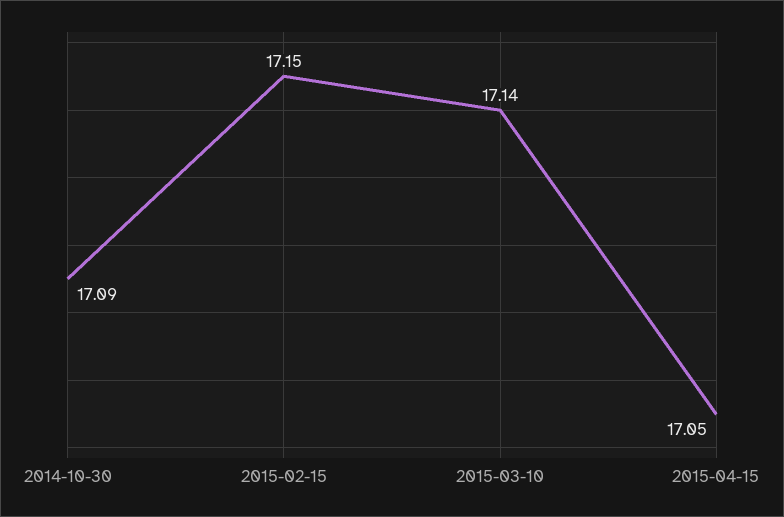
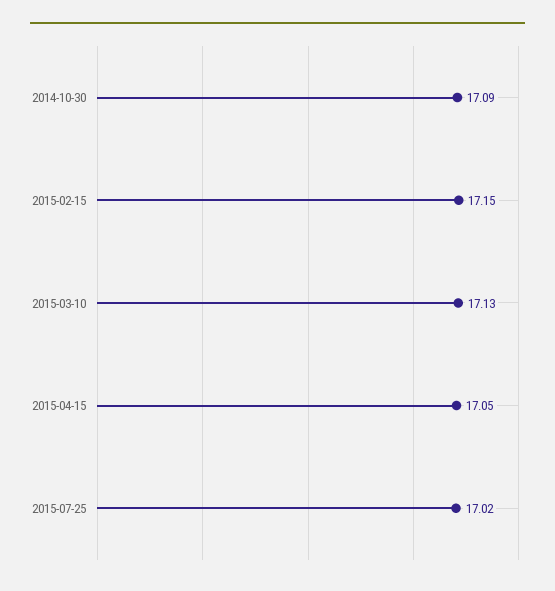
2015-03-10: 17.14 -> 17.13
2015-07-25: none -> 17.02

